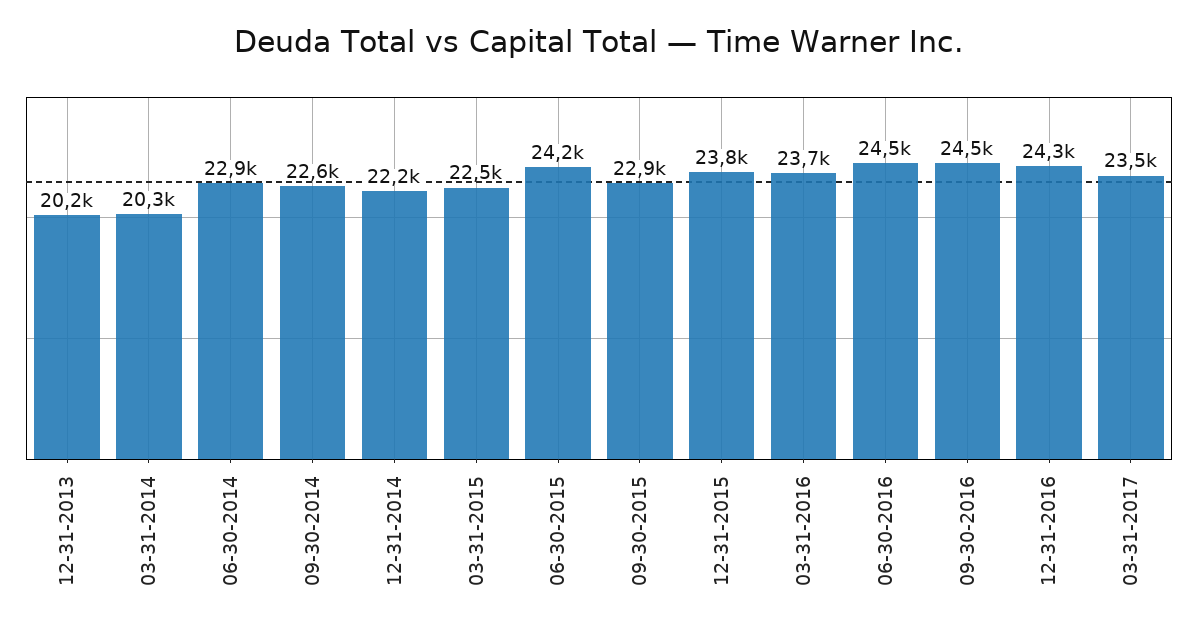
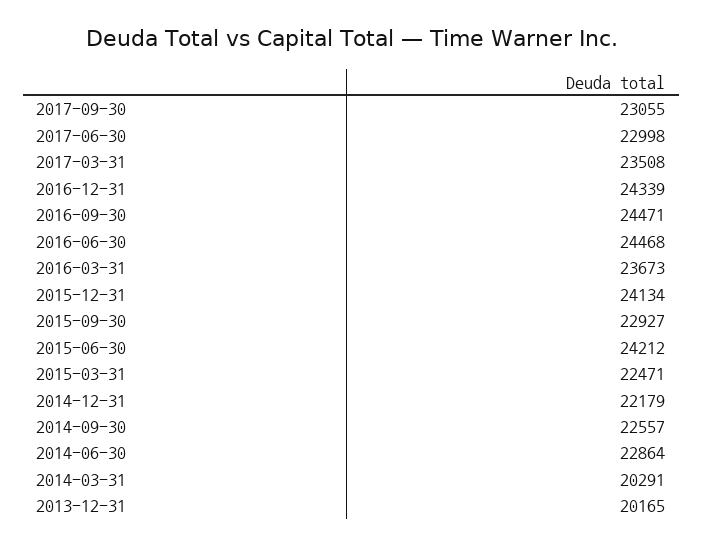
12-31-2015: 23800 -> 24134
2017-09-30: none -> 23055
2017-06-30: none -> 22998

